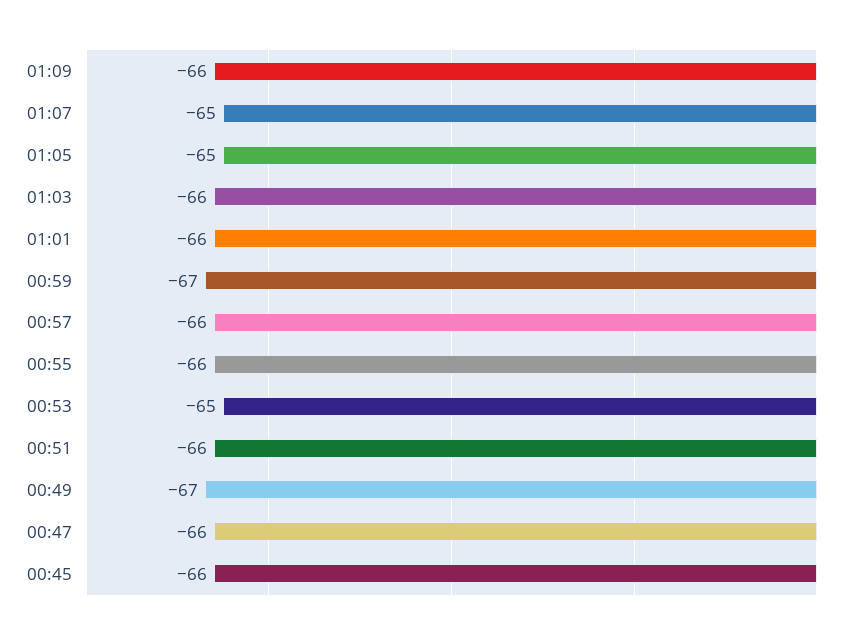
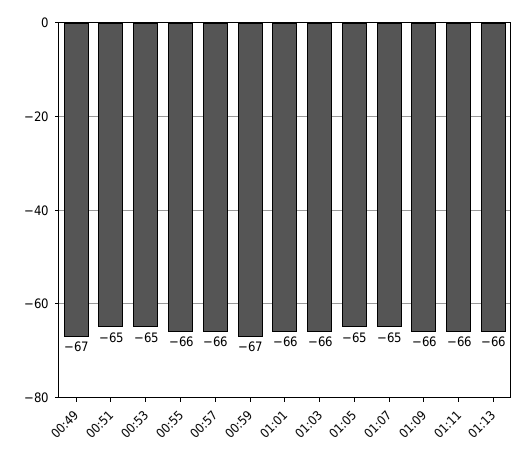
00:51: -66 -> -65
00:47: -66 -> none
00:45: -66 -> none
01:11: none -> -66
01:13: none -> -66

